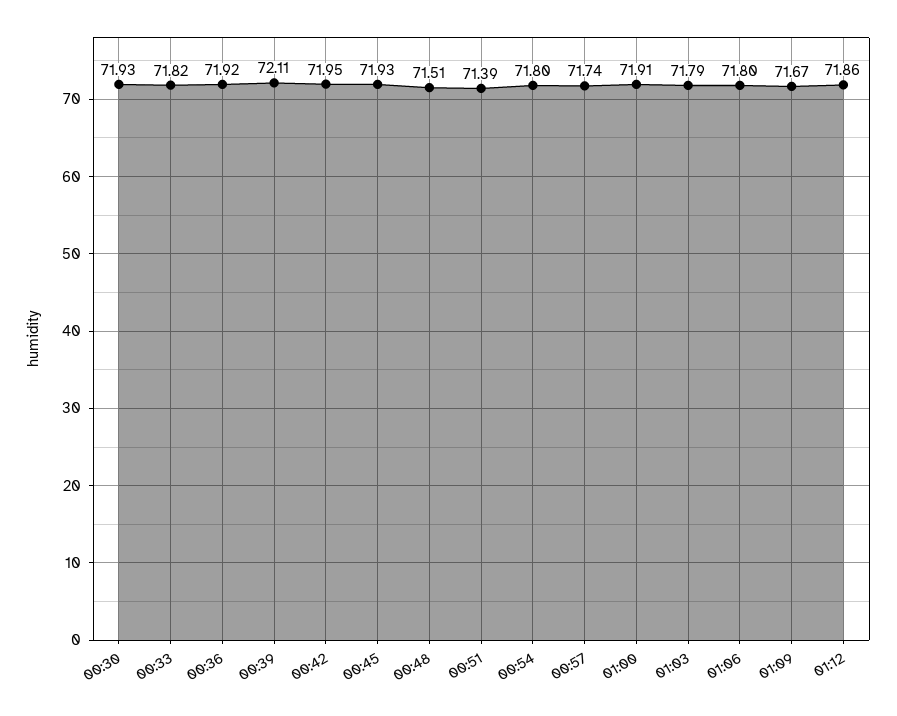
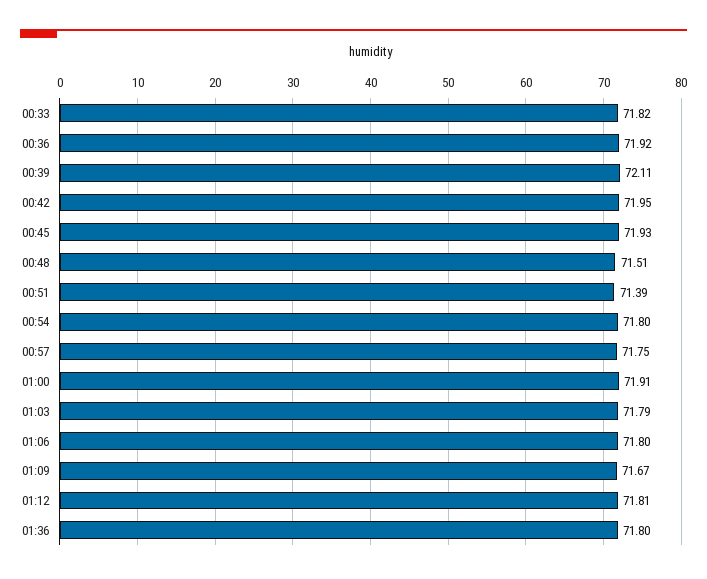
00:30: 71.93 -> none
00:57: 71.74 -> 71.75
01:12: 71.86 -> 71.81
01:36: none -> 71.8

